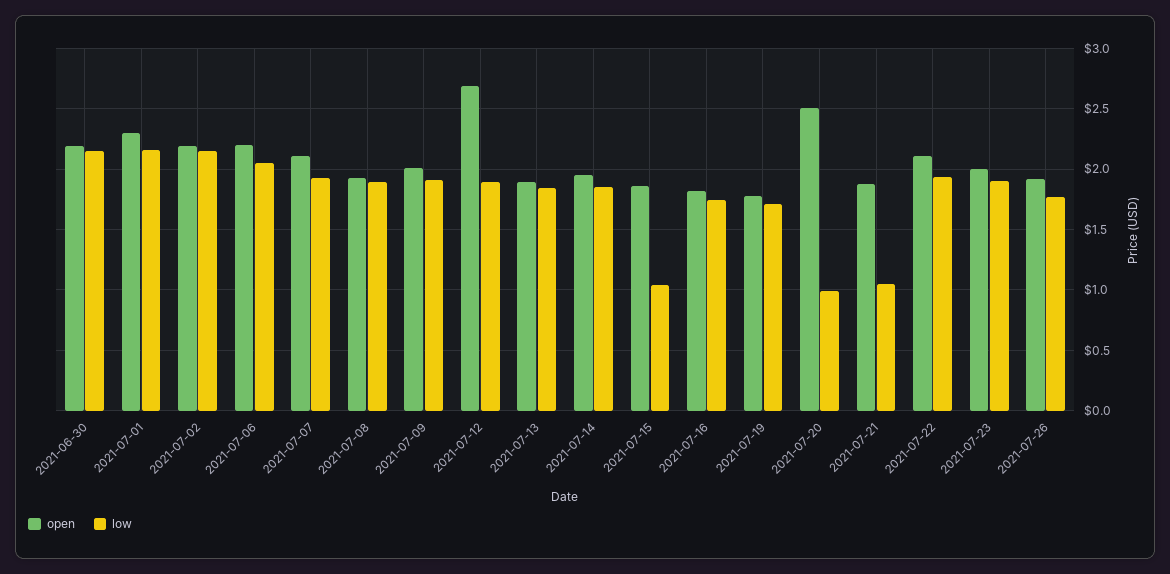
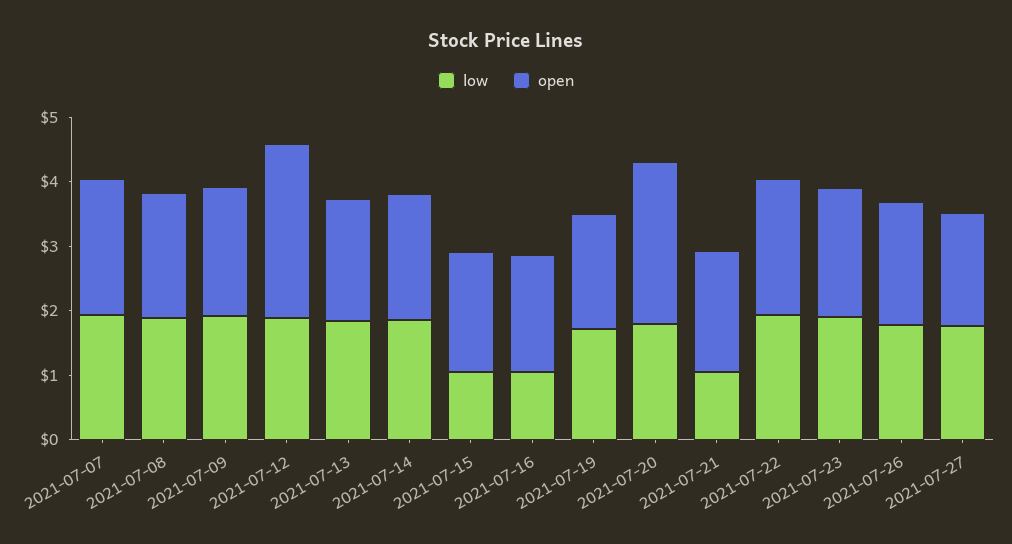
open, 2021-06-30: 2.2 -> none
low, 2021-06-30: 2.15 -> none
open, 2021-07-01: 2.3 -> none
low, 2021-07-01: 2.15 -> none
open, 2021-07-02: 2.2 -> none
low, 2021-07-02: 2.15 -> none
open, 2021-07-06: 2.2 -> none
low, 2021-07-06: 2.05 -> none
low, 2021-07-16: 1.75 -> 1
low, 2021-07-20: 1 -> 1.8
low, 2021-07-27: none -> 1.8
open, 2021-07-27: none -> 1.8

